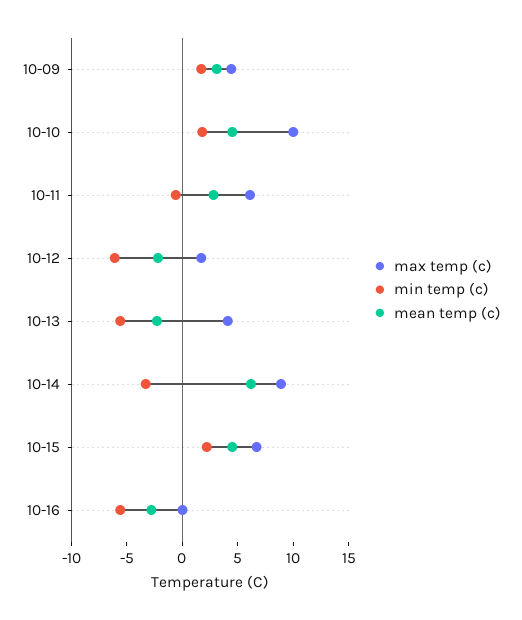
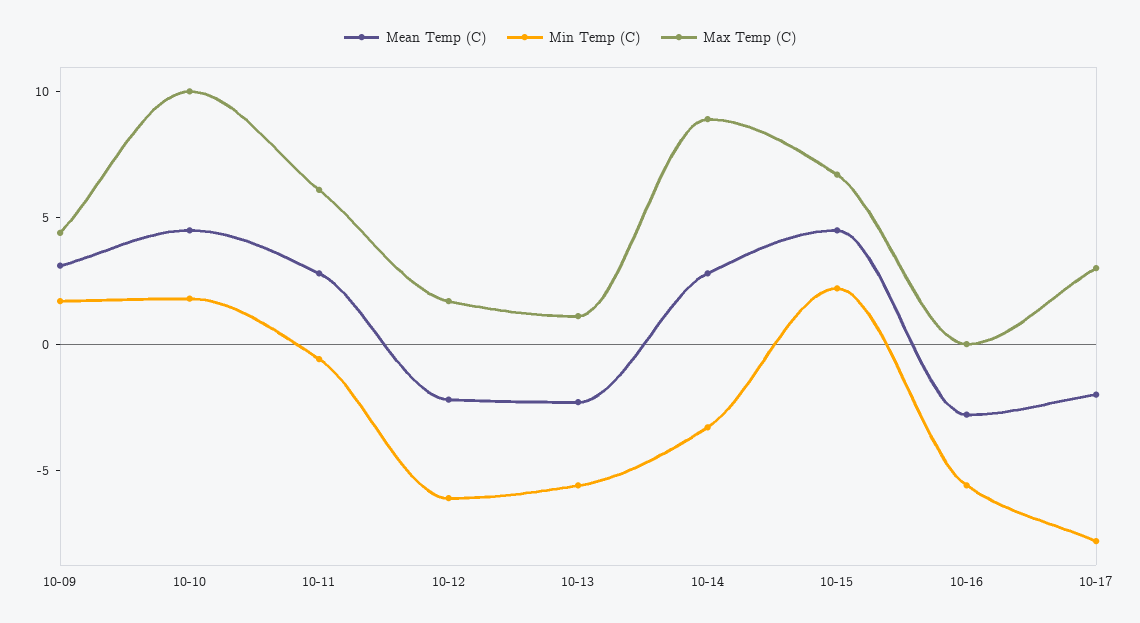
max temp (c), 10-13: 4 -> 1
mean temp (c), 10-14: 6 -> 3
mean temp (c), 10-17: none -> -2
min temp (c), 10-17: none -> -8
max temp (c), 10-17: none -> 3

